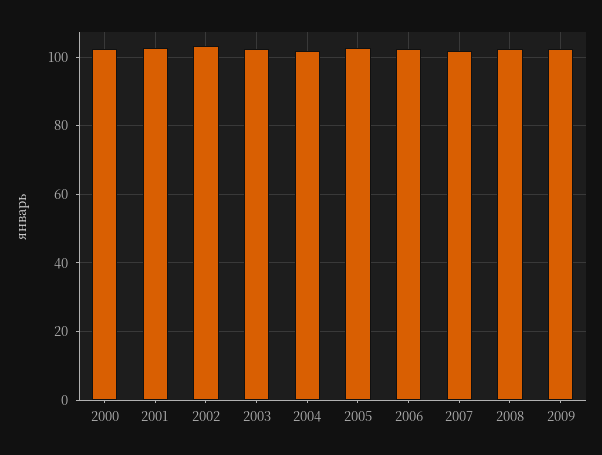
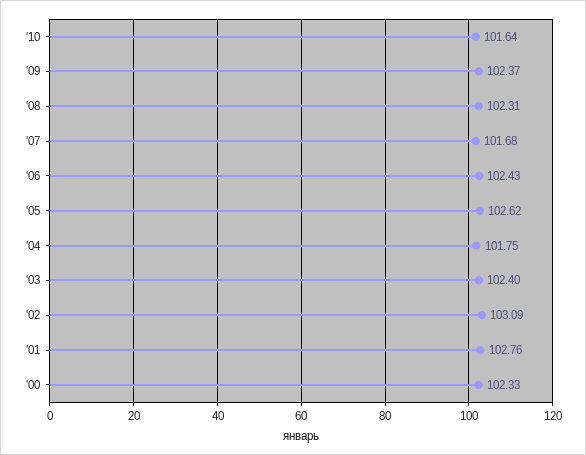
'10: none -> 101.64

